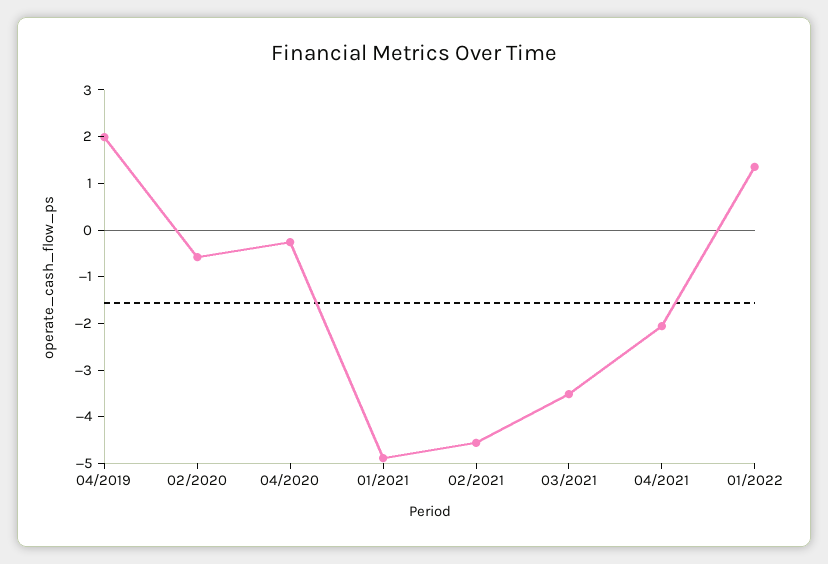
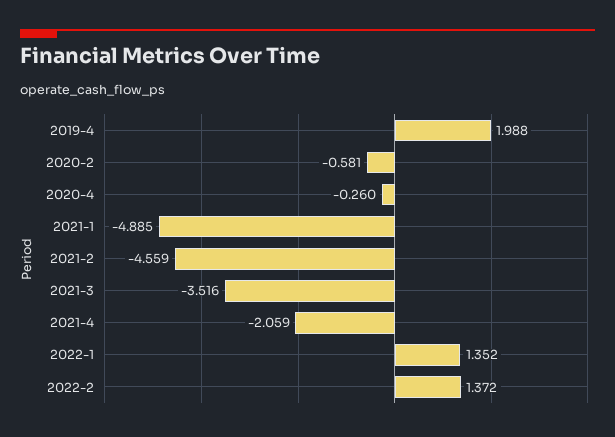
2022-2: none -> 1.372

